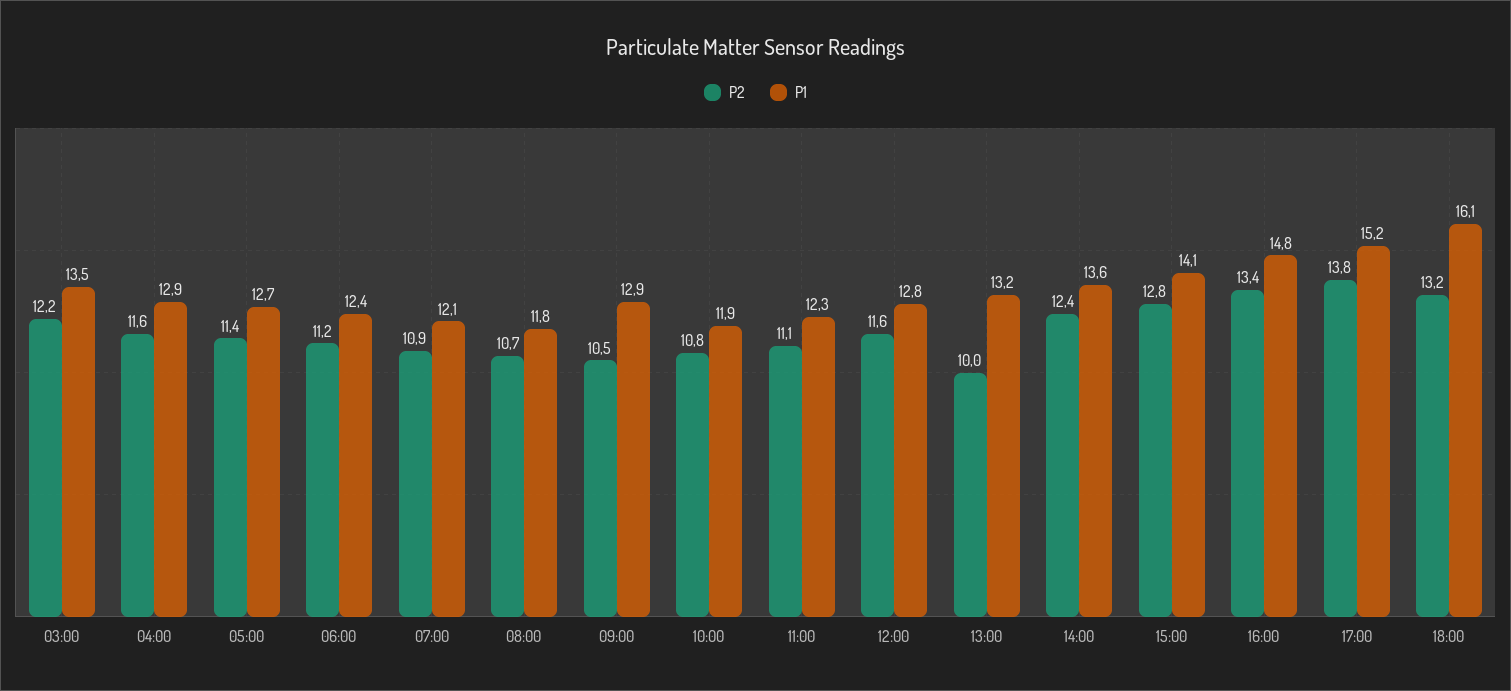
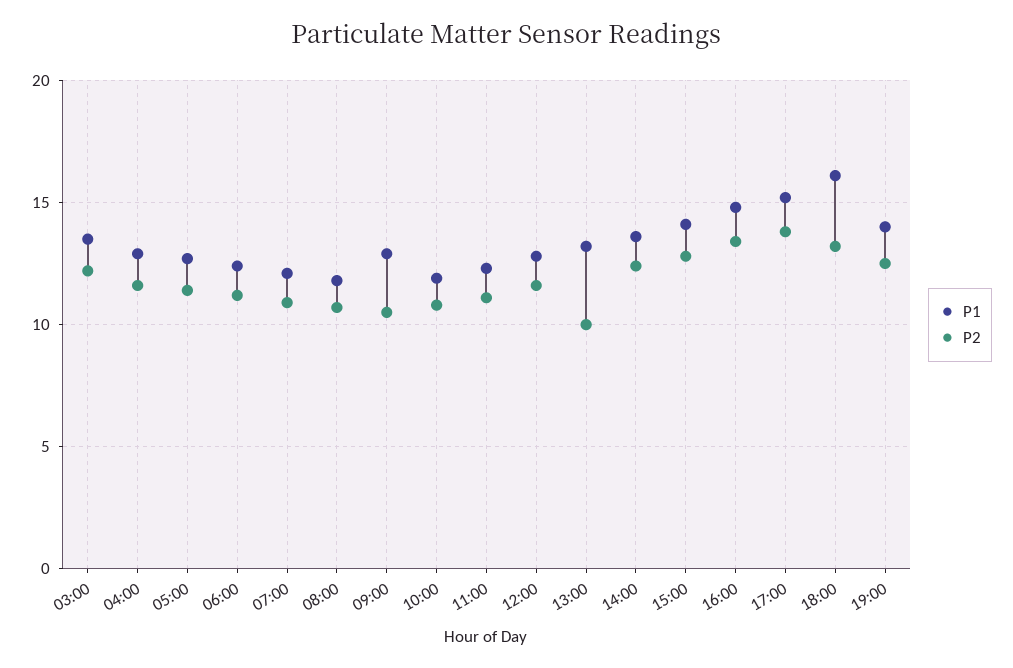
P1, 19:00: none -> 14
P2, 19:00: none -> 12.5

